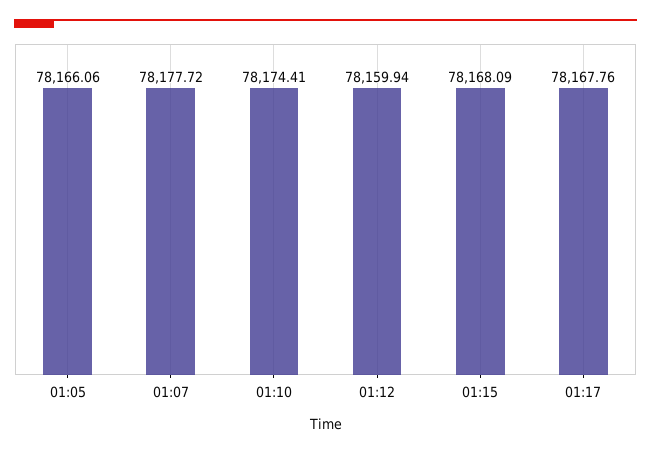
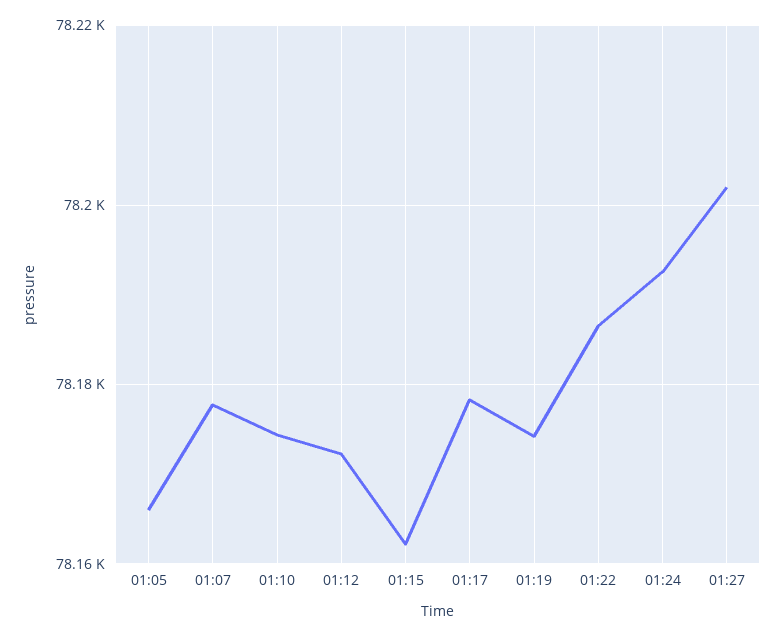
01:12: 78159.94 -> 78172
01:15: 78168.09 -> 78162
01:17: 78167.76 -> 78178
01:19: none -> 78174
01:22: none -> 78186
01:24: none -> 78192
01:27: none -> 78202

